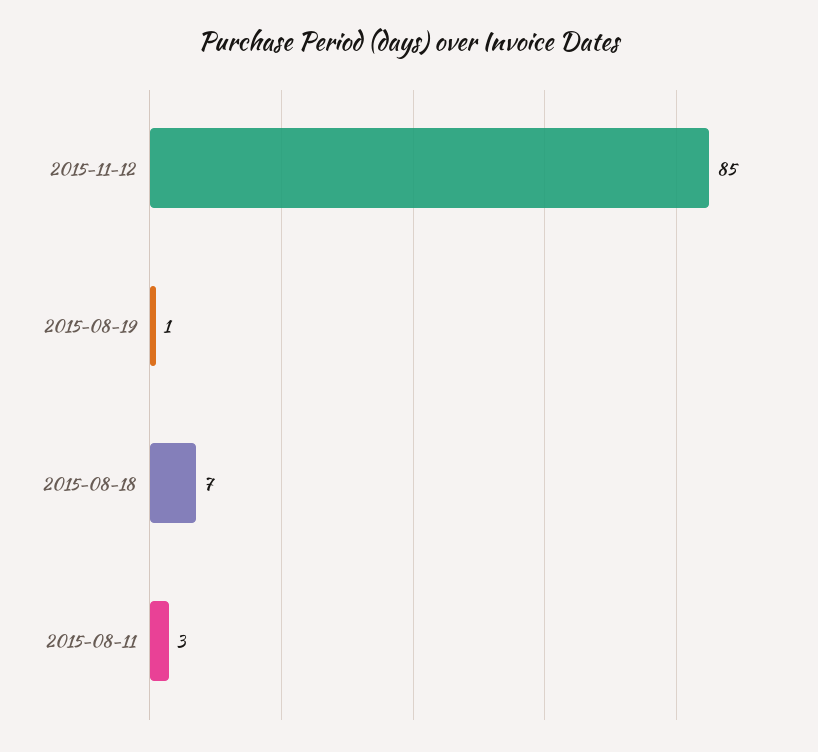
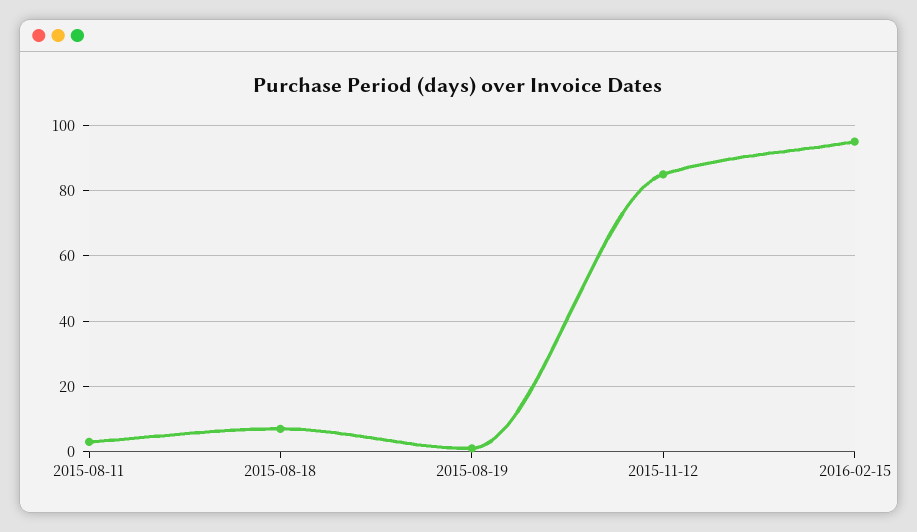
2016-02-15: none -> 95

